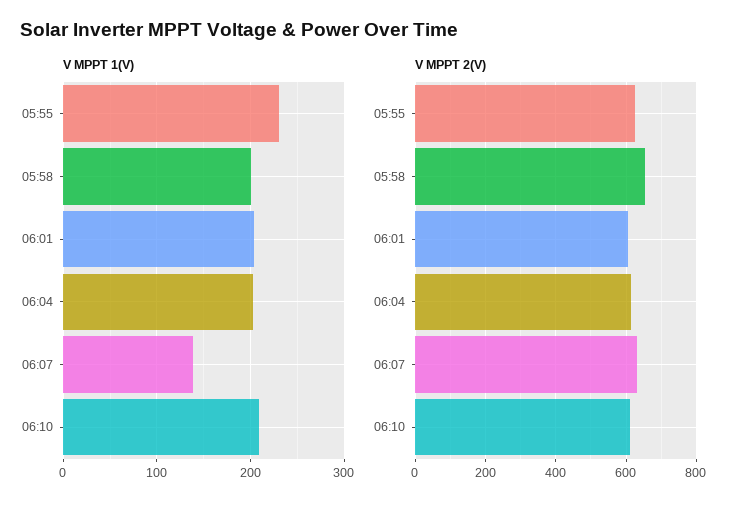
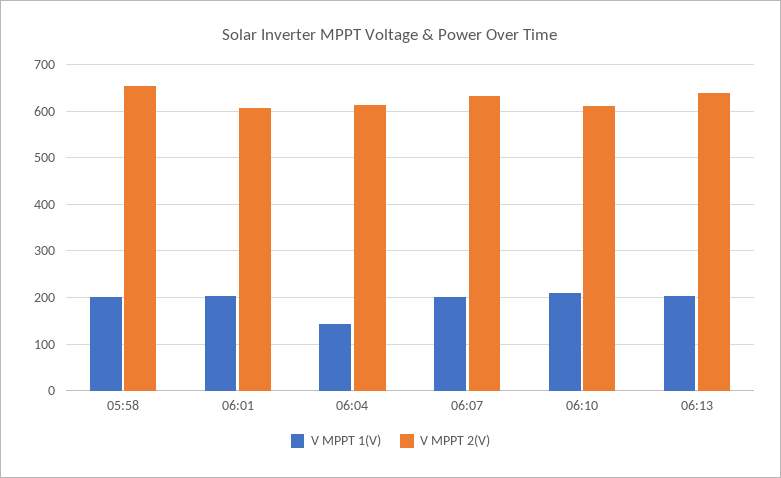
V MPPT 1(V), 05:55: 230 -> none
V MPPT 1(V), 06:04: 200 -> 140
V MPPT 1(V), 06:07: 140 -> 200
V MPPT 2(V), 05:55: 620 -> none
V MPPT 1(V), 06:13: none -> 200
V MPPT 2(V), 06:13: none -> 640

